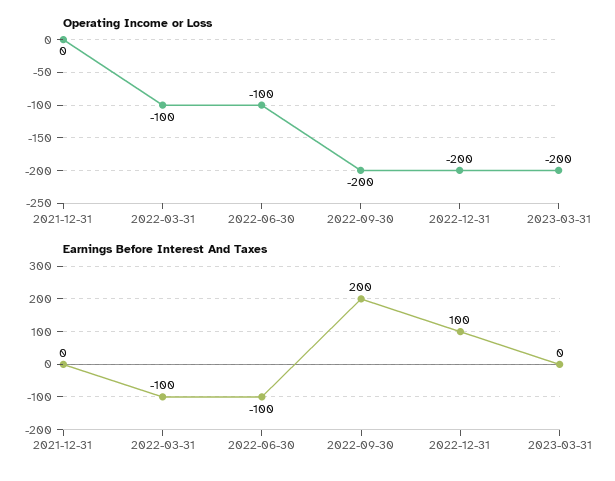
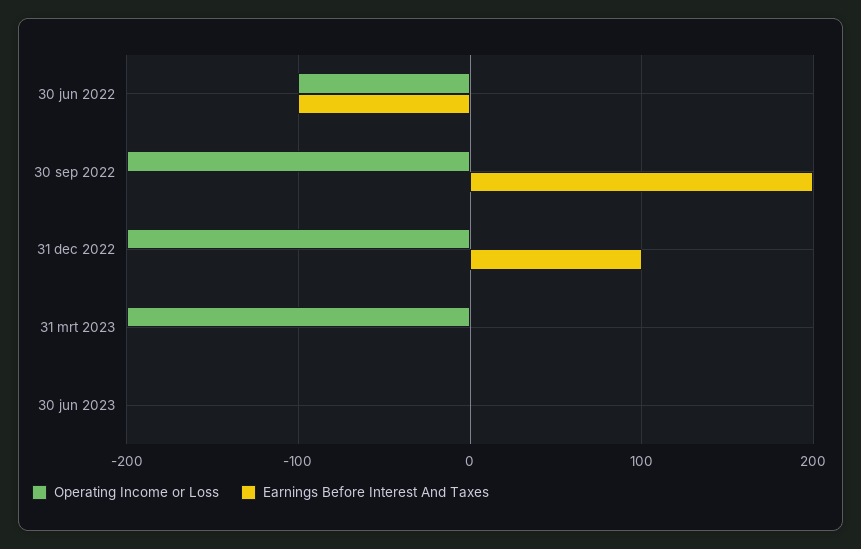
Operating Income or Loss, 2021-12-31: 0 -> none
Operating Income or Loss, 2022-03-31: -100 -> none
Earnings Before Interest And Taxes, 2021-12-31: 0 -> none
Earnings Before Interest And Taxes, 2022-03-31: -100 -> none
Operating Income or Loss, 30 jun 2023: none -> 0
Earnings Before Interest And Taxes, 30 jun 2023: none -> 0

